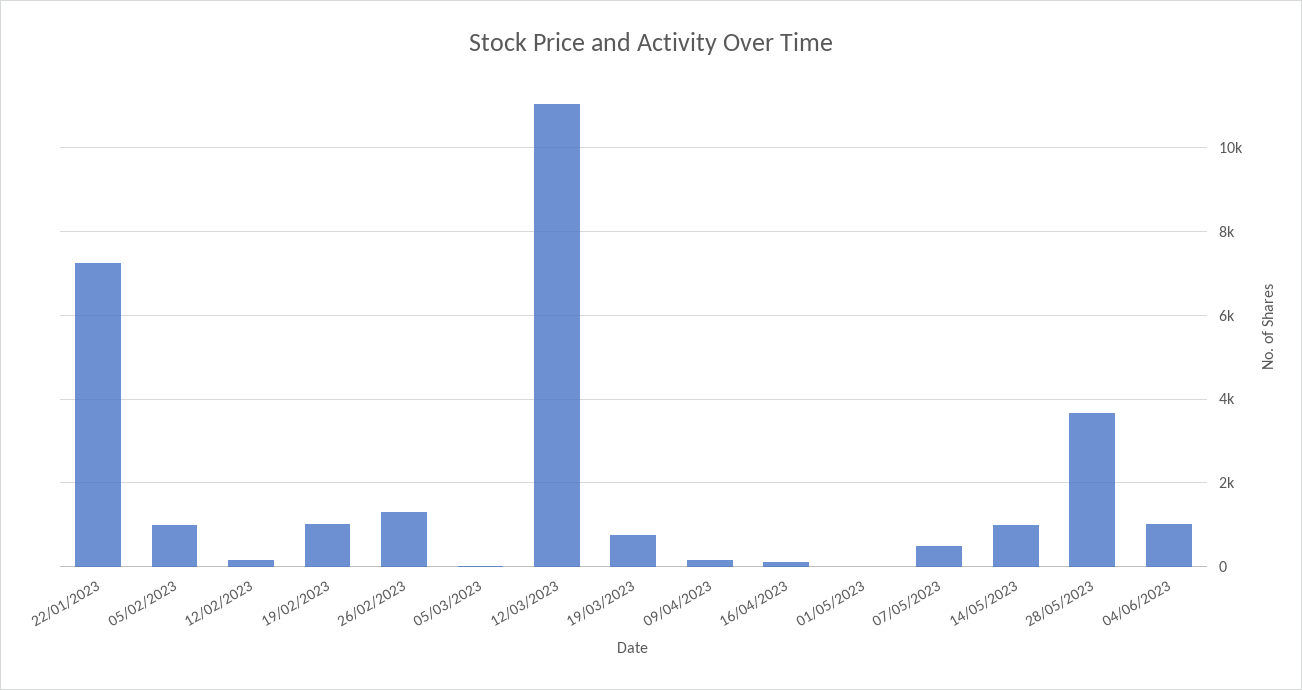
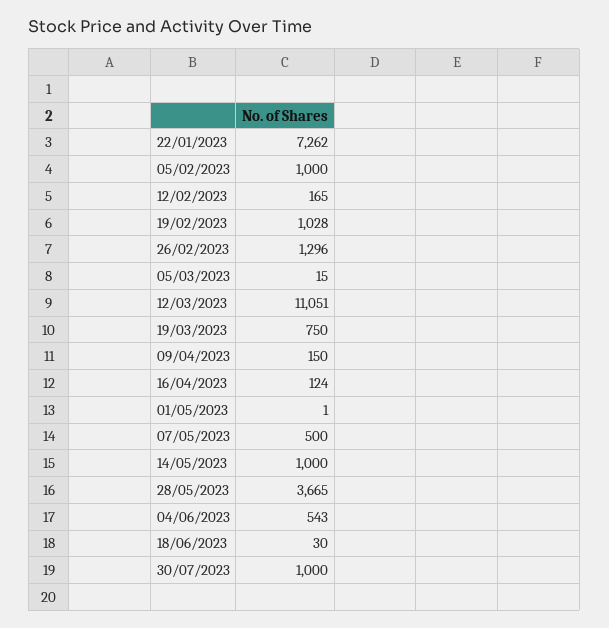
04/06/2023: 1000 -> 543
18/06/2023: none -> 30
30/07/2023: none -> 1000

